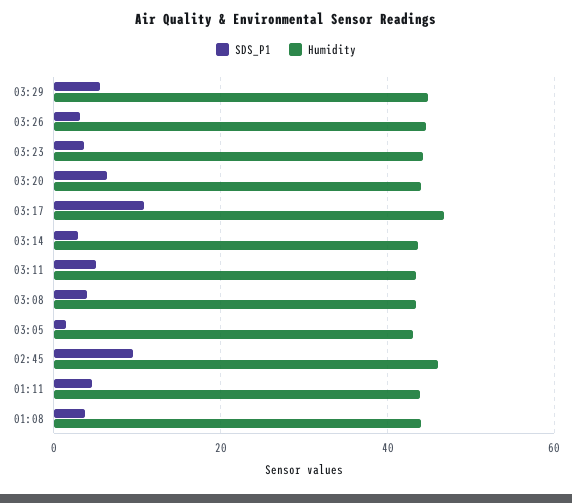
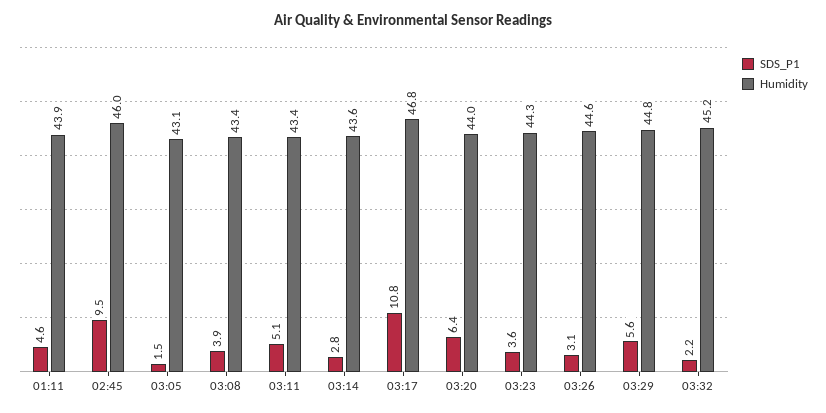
SDS_P1, 01:08: 4 -> none
Humidity, 01:08: 44 -> none
SDS_P1, 03:32: none -> 2.2
Humidity, 03:32: none -> 45.2

